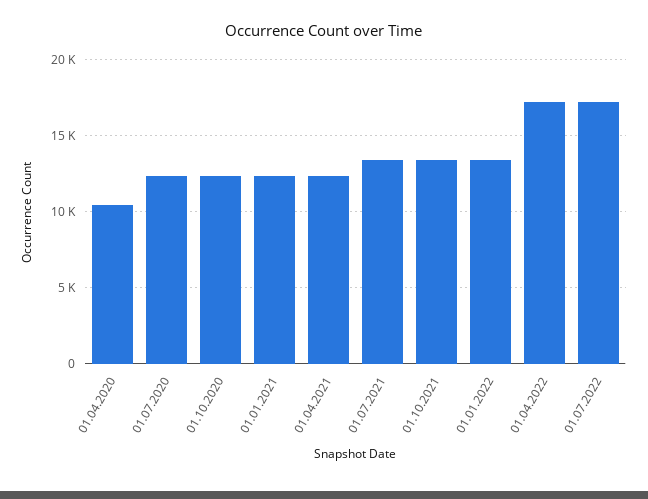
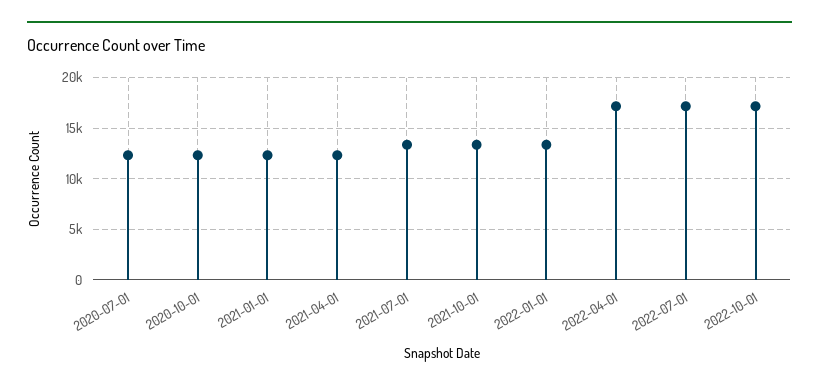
01.04.2020: 10500 -> none
2022-10-01: none -> 17000

